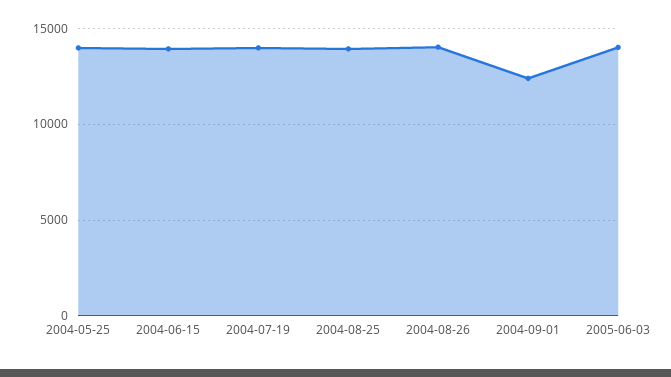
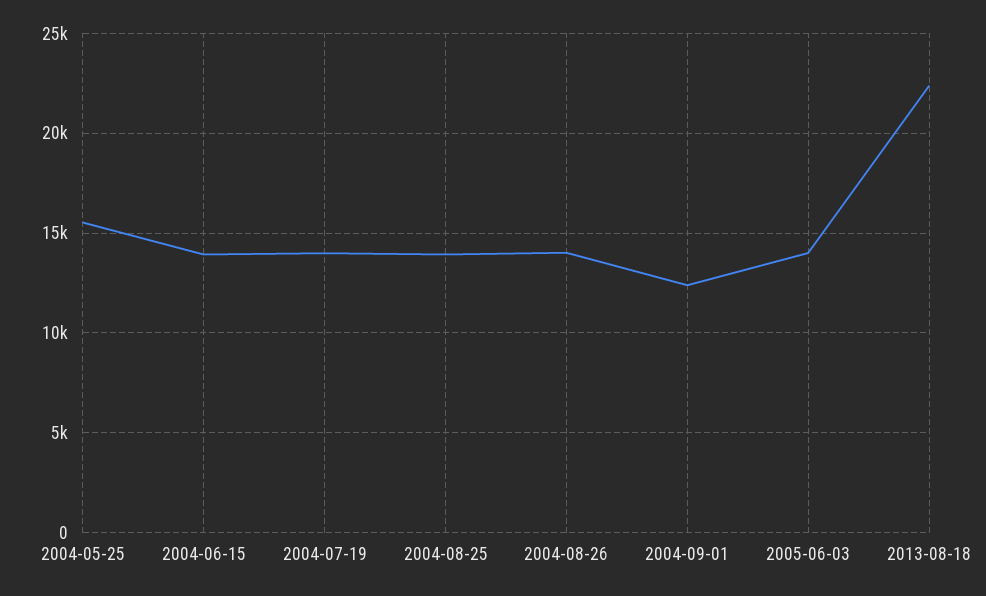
2004-05-25: 14000 -> 15500
2013-08-18: none -> 22500

